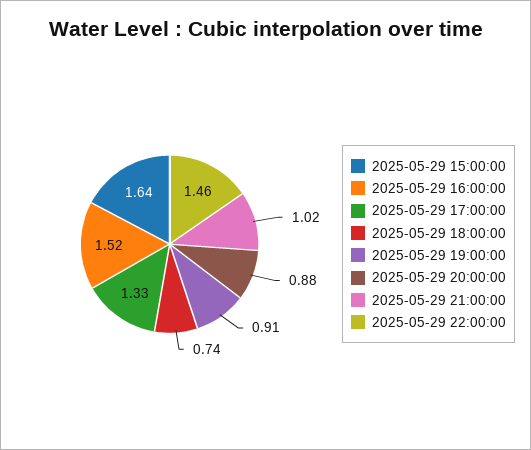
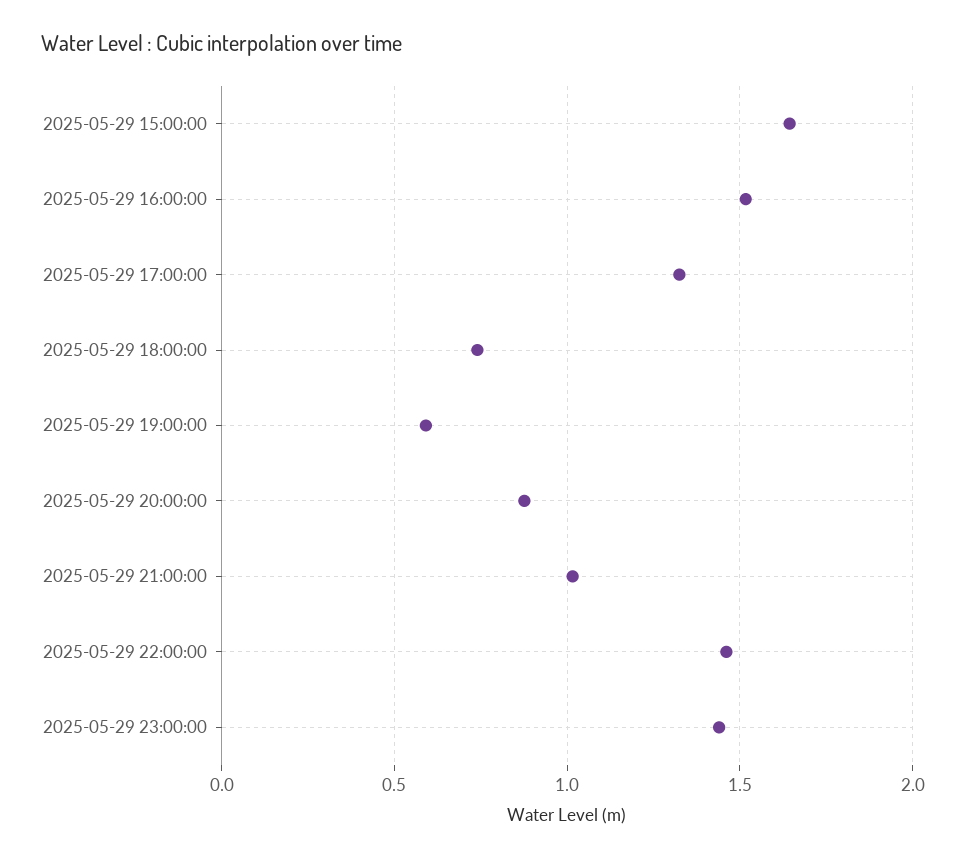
2025-05-29 19:00:00: 0.91 -> 0.6
2025-05-29 23:00:00: none -> 1.45

